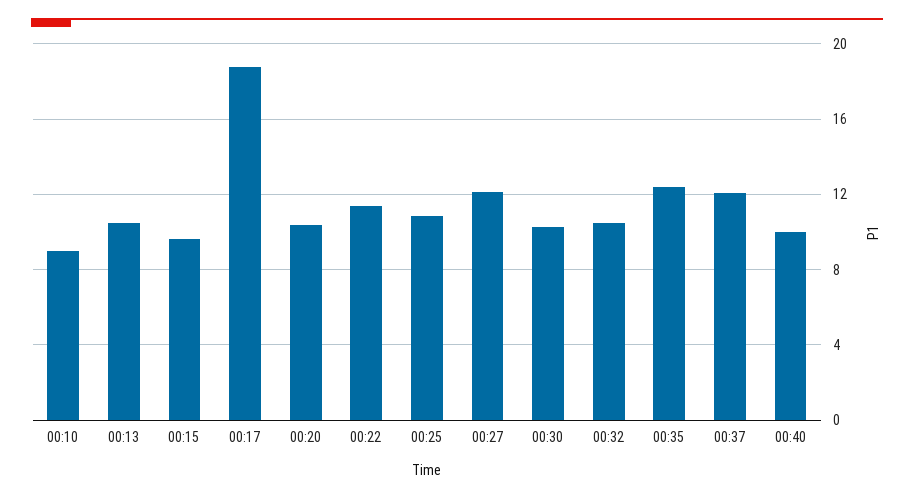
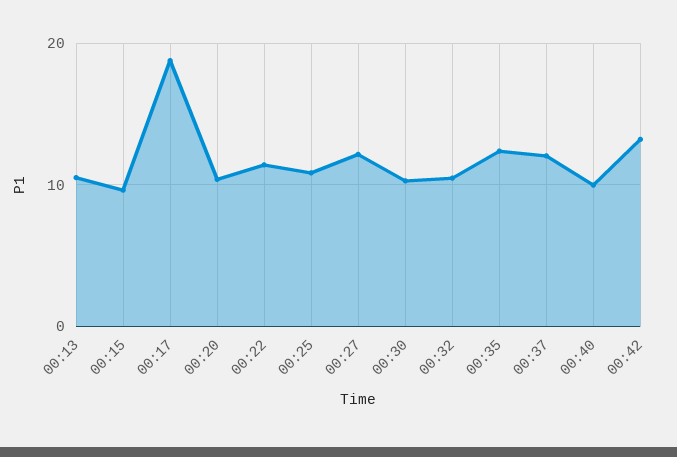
00:10: 9 -> none
00:42: none -> 13

